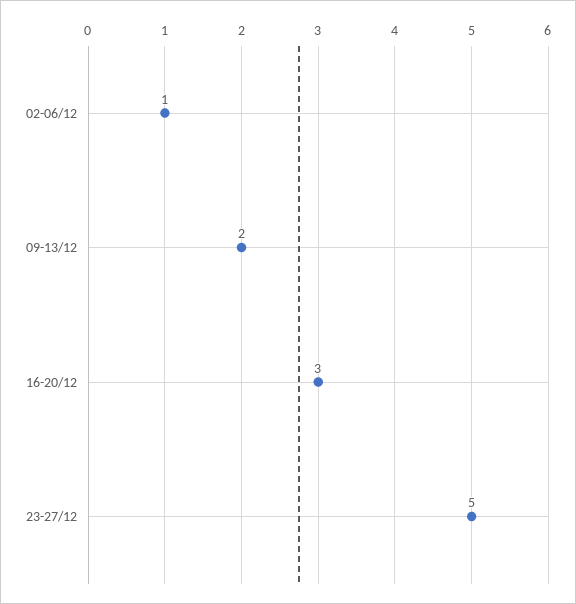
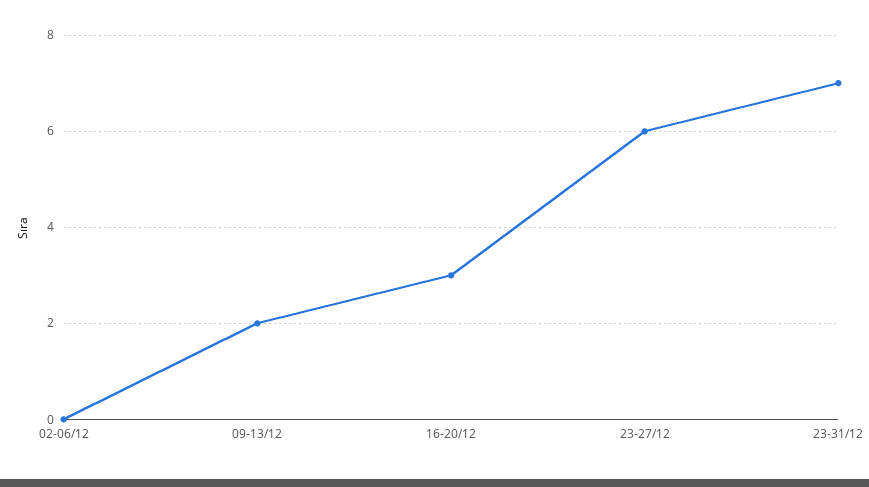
02-06/12: 1 -> 0
23-27/12: 5 -> 6
23-31/12: none -> 7

